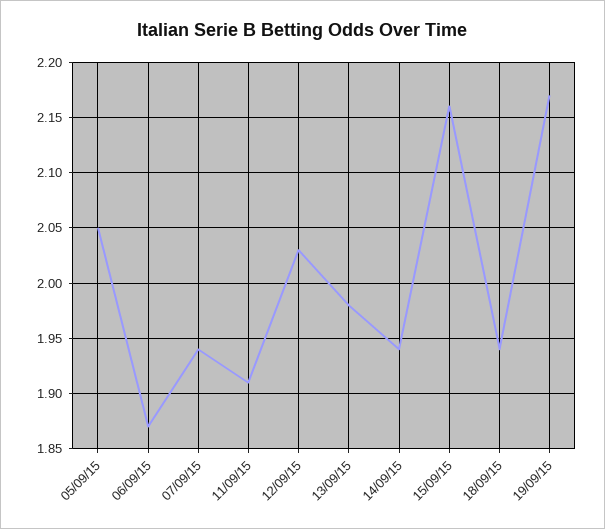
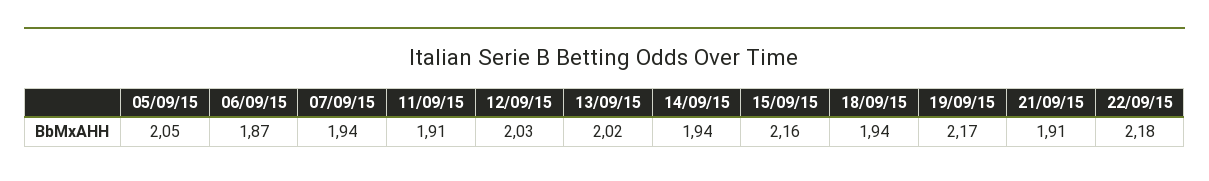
13/09/15: 1.98 -> 2.02
21/09/15: none -> 1.91
22/09/15: none -> 2.18

